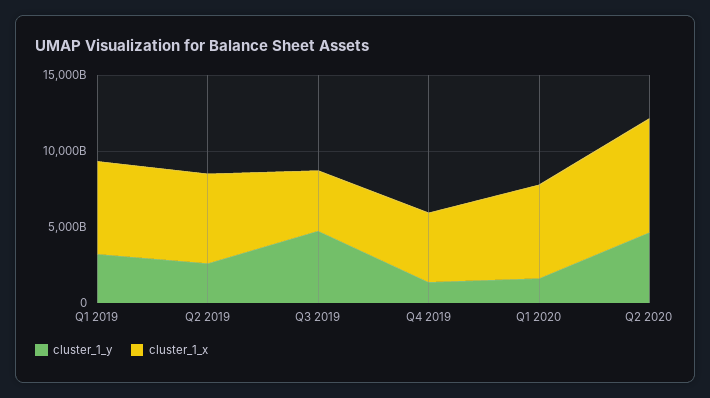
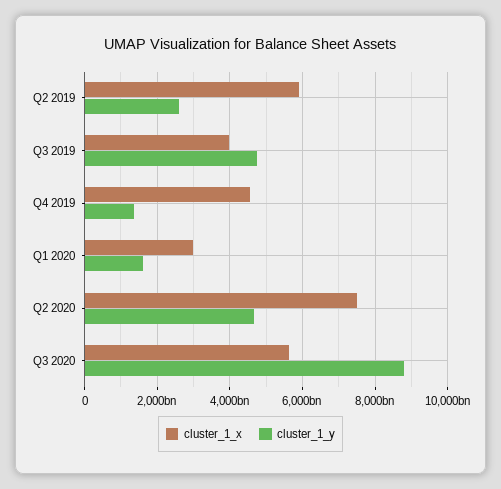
cluster_1_y, Q1 2019: 3000000000000 -> none
cluster_1_x, Q1 2019: 6000000000000 -> none
cluster_1_x, Q1 2020: 6000000000000 -> 3000000000000
cluster_1_x, Q3 2020: none -> 5600000000000
cluster_1_y, Q3 2020: none -> 8800000000000

